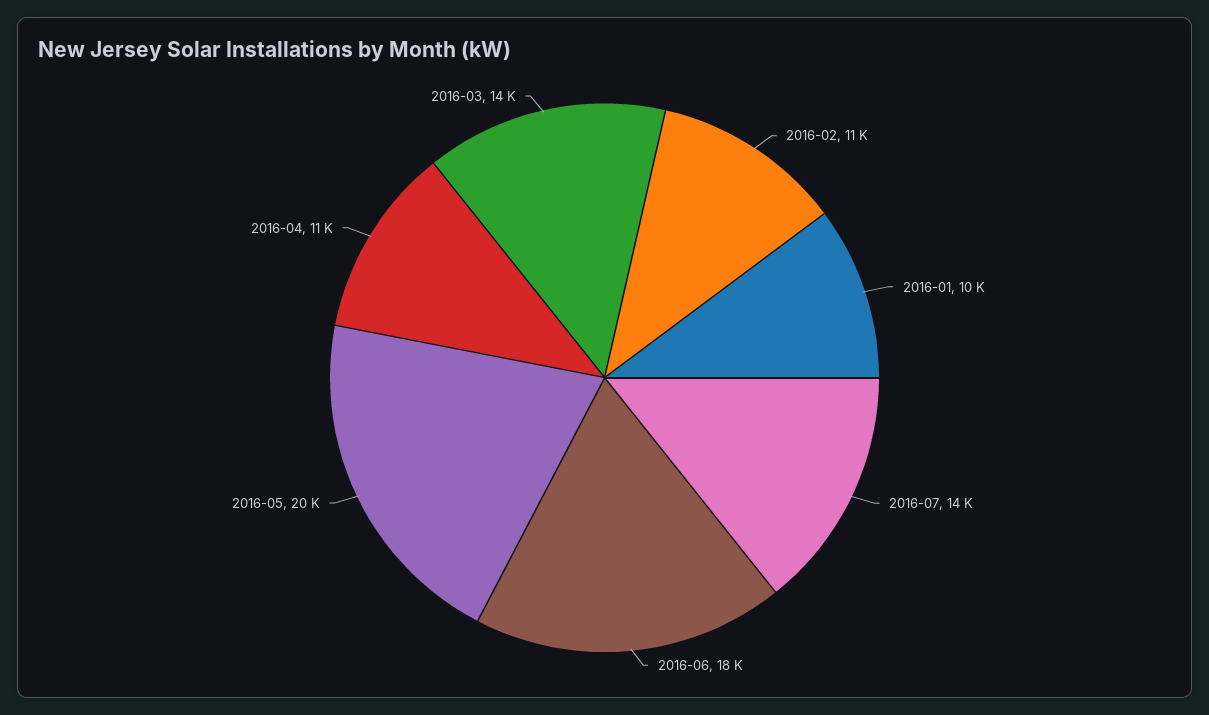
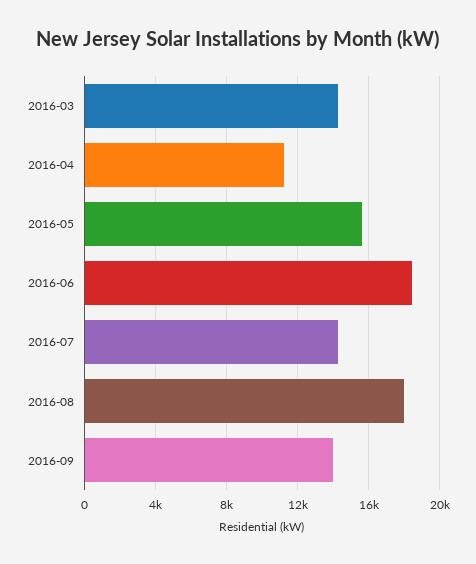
2016-02: 11000 -> none
2016-01: 10000 -> none
2016-05: 20000 -> 15500
2016-08: none -> 18000
2016-09: none -> 14000

